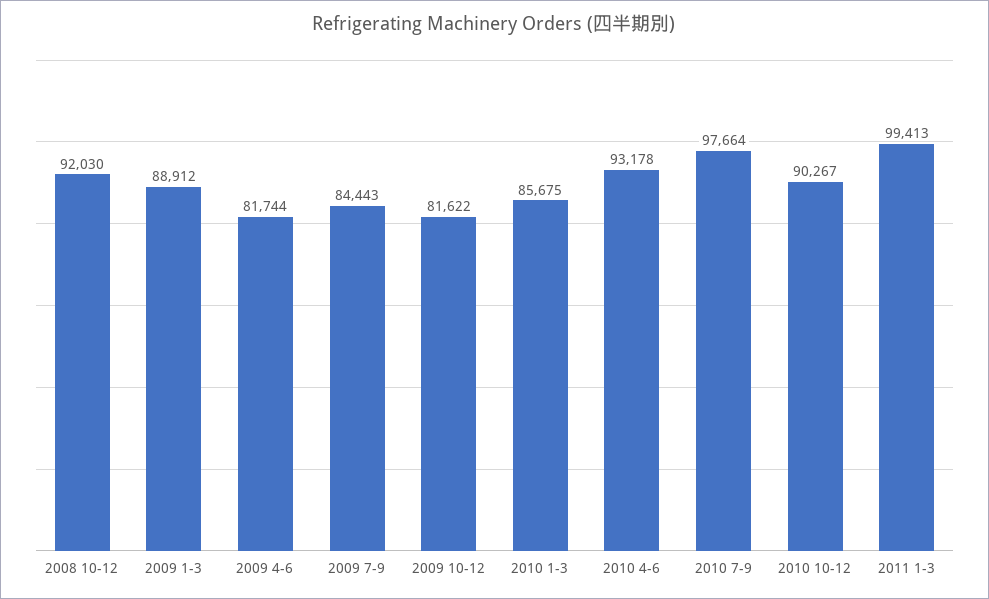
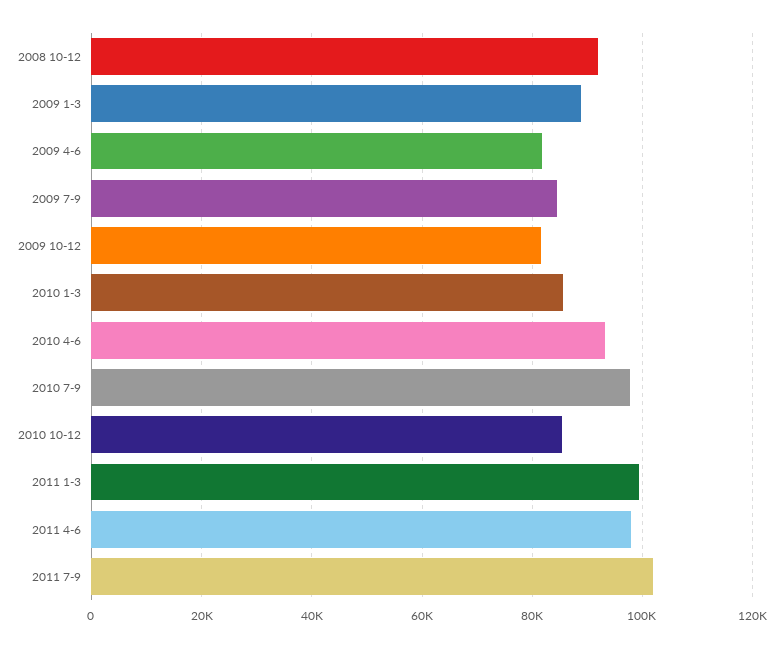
2010 10-12: 90267 -> 86000
2011 4-6: none -> 98000
2011 7-9: none -> 102000

